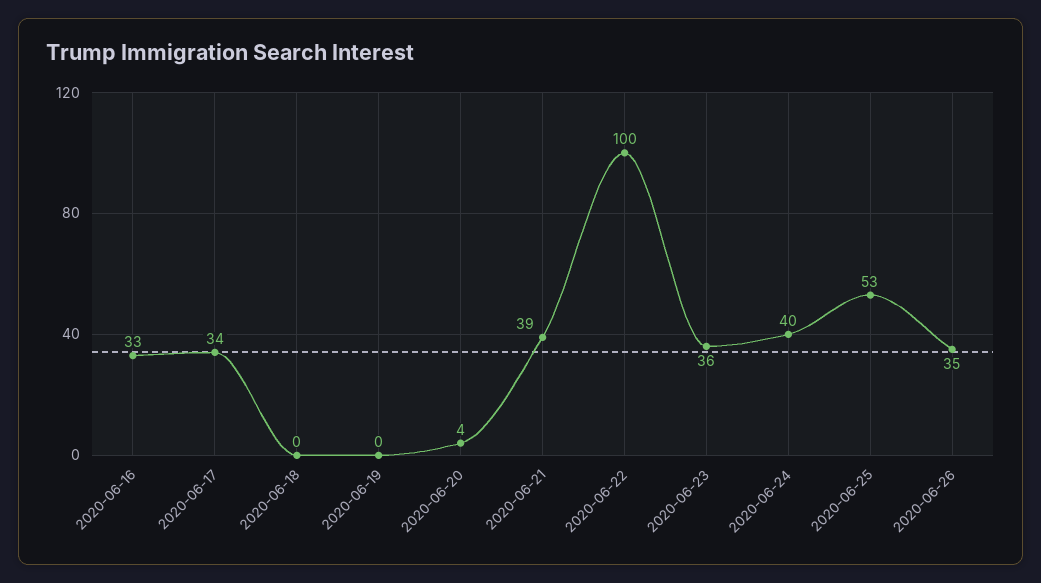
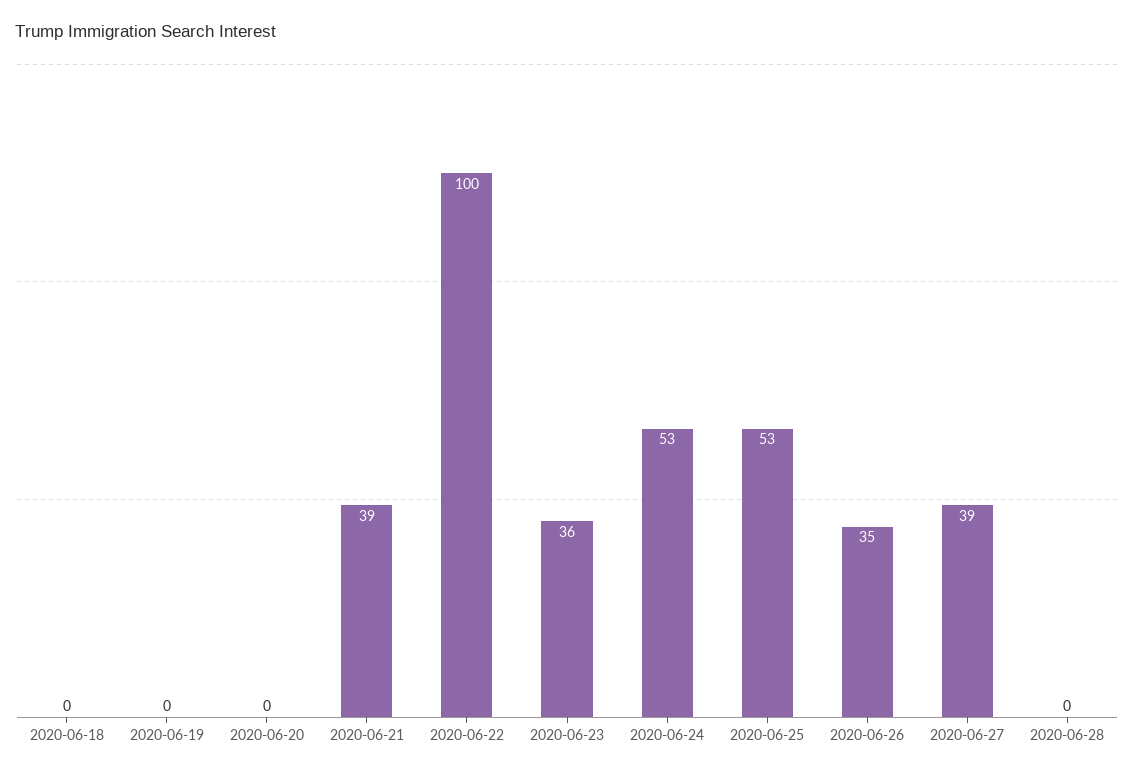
2020-06-16: 33 -> none
2020-06-17: 34 -> none
2020-06-20: 4 -> 0
2020-06-24: 40 -> 53
2020-06-27: none -> 39
2020-06-28: none -> 0

